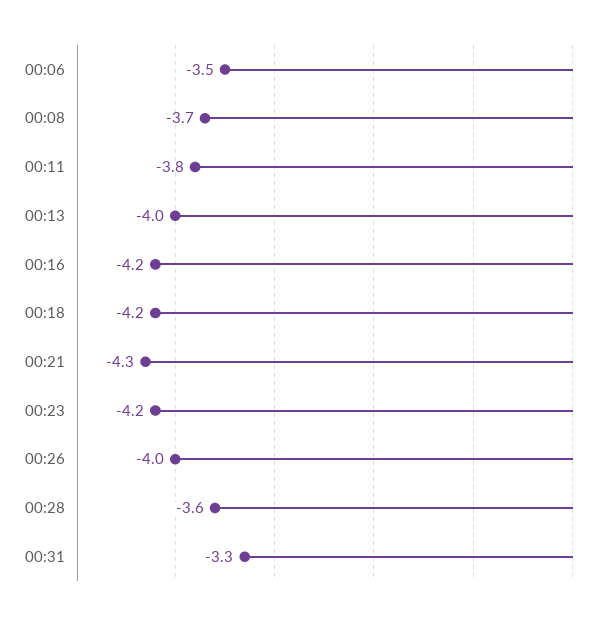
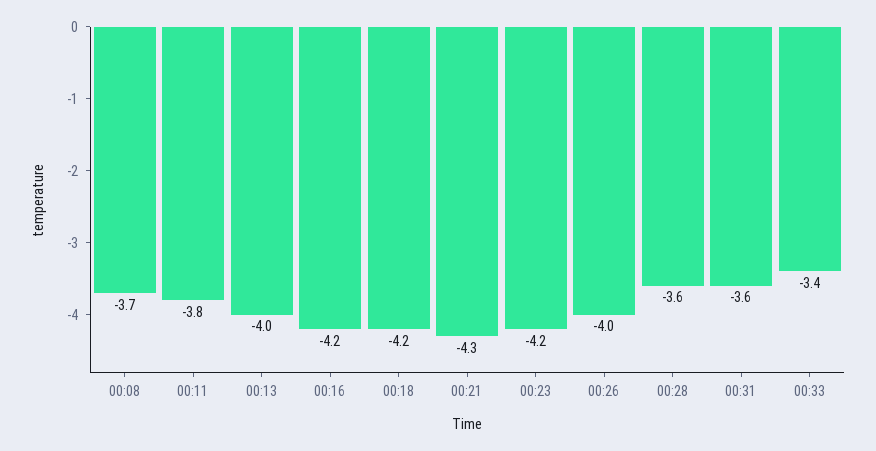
00:06: -3.5 -> none
00:31: -3.3 -> -3.6
00:33: none -> -3.4

